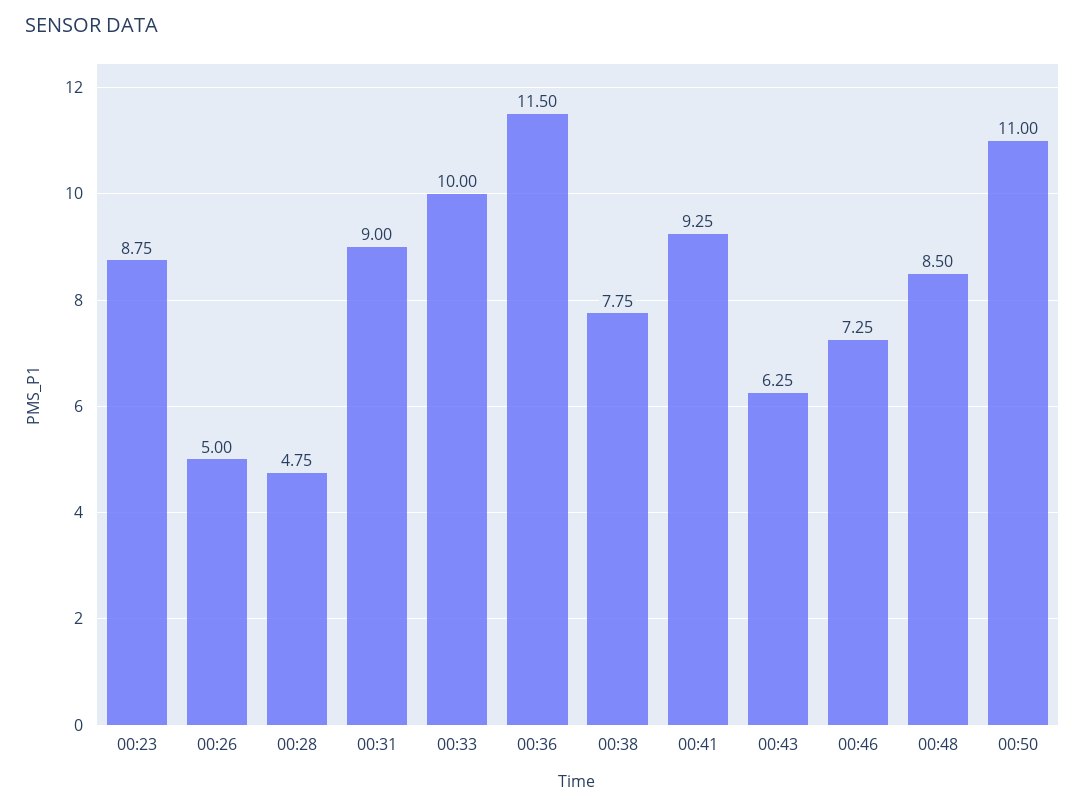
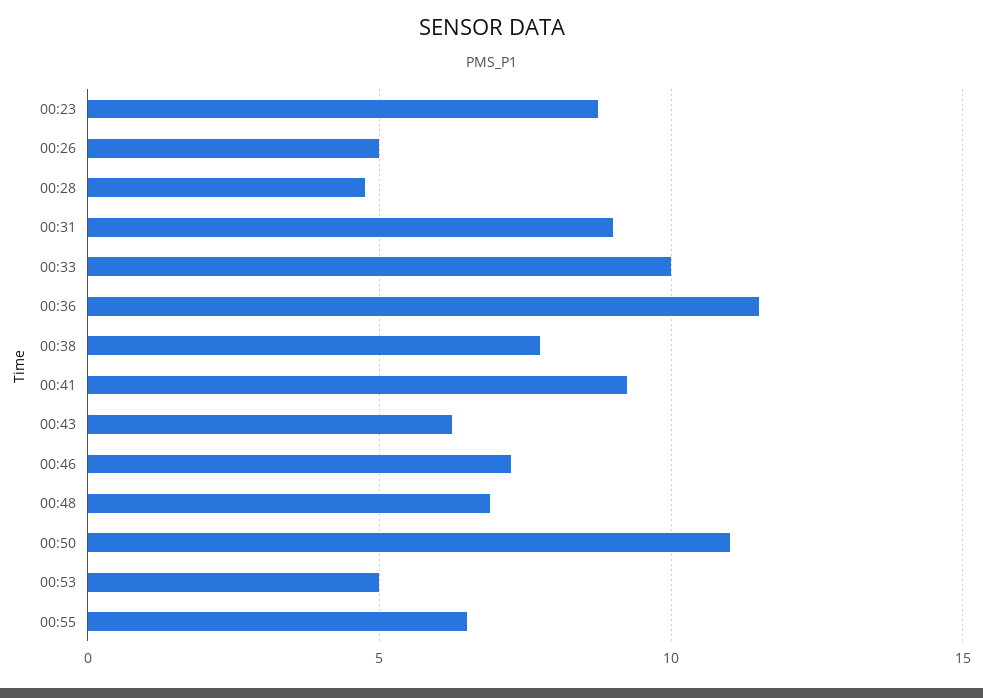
00:48: 8.5 -> 7
00:53: none -> 5
00:55: none -> 6.5

